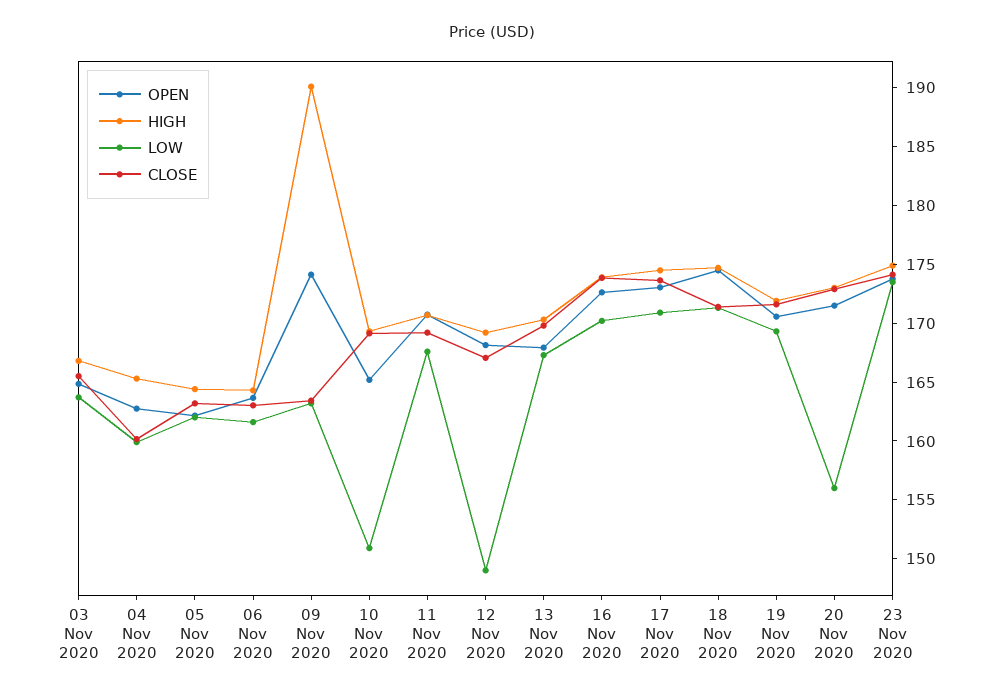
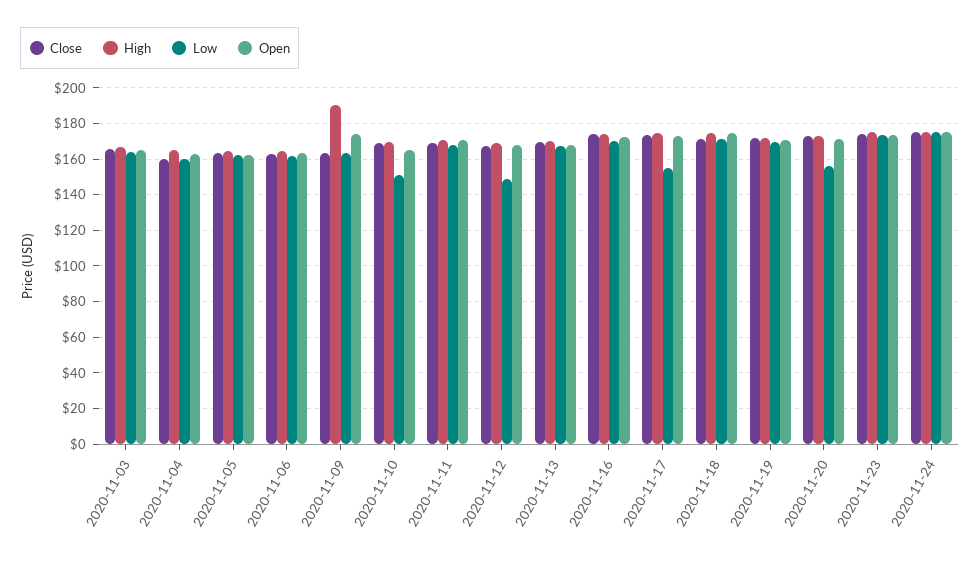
LOW, 17 Nov 2020: 171 -> 155
CLOSE, 2020-11-24: none -> 175
HIGH, 2020-11-24: none -> 175
LOW, 2020-11-24: none -> 175
OPEN, 2020-11-24: none -> 175

